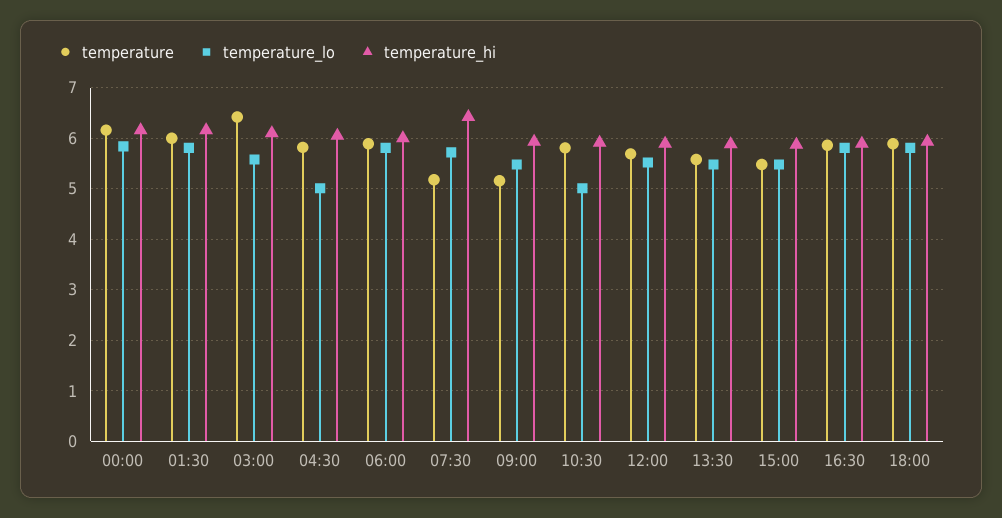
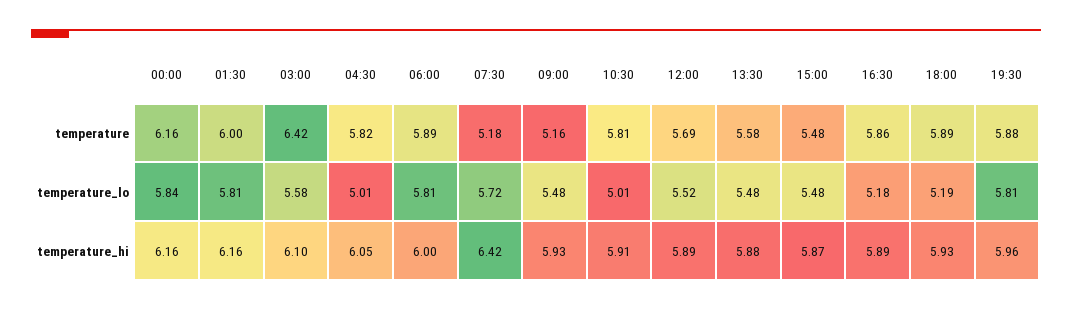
temperature_lo, 16:30: 5.8 -> 5.18
temperature_lo, 18:00: 5.8 -> 5.19
temperature, 19:30: none -> 5.88
temperature_lo, 19:30: none -> 5.81
temperature_hi, 19:30: none -> 5.96

